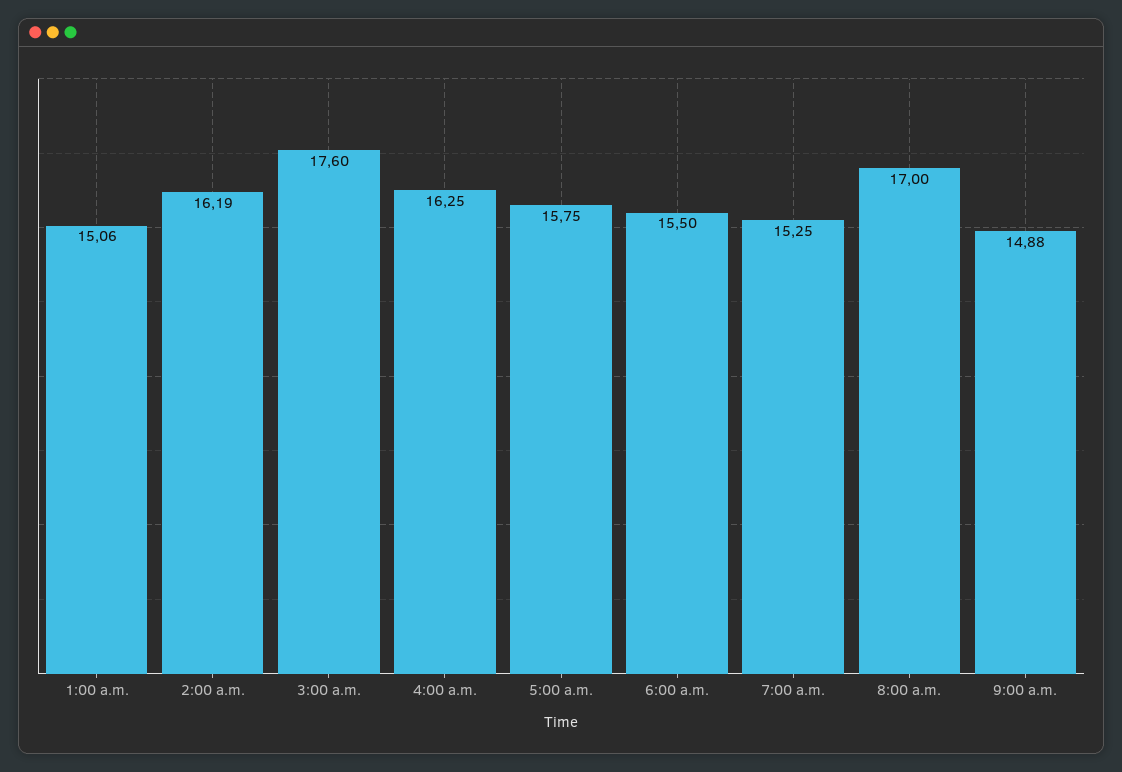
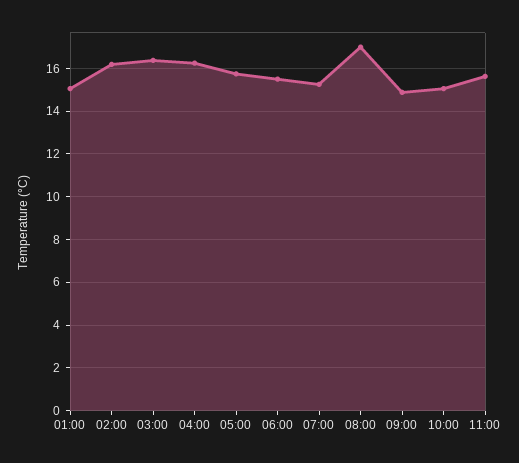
3:00 a.m.: 17.6 -> 16.5
10:00: none -> 15
11:00: none -> 15.5

